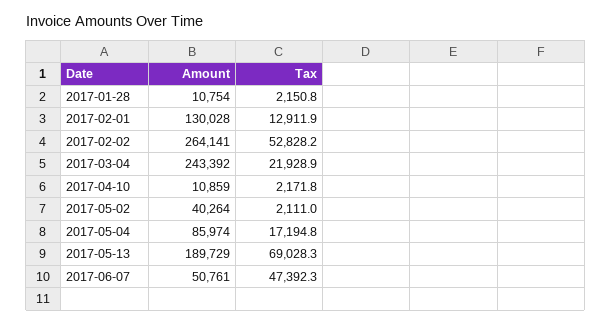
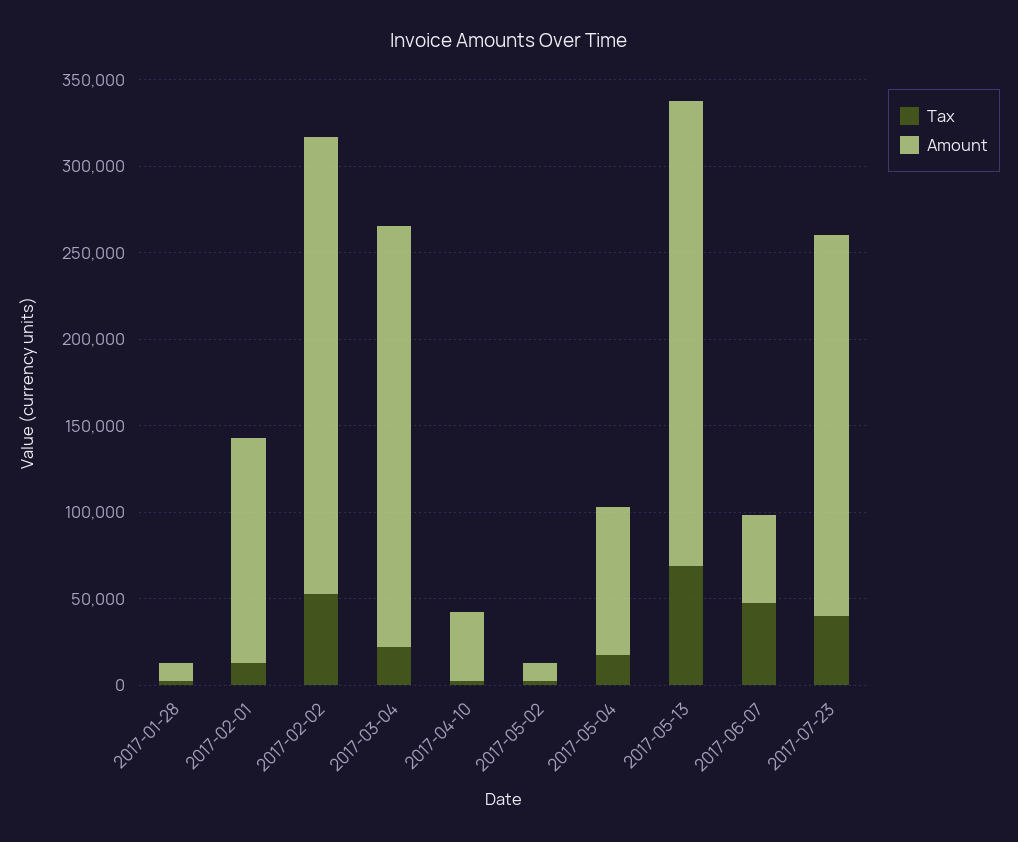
Amount, 2017-04-10: 10859 -> 40000
Amount, 2017-05-02: 40264 -> 10000
Amount, 2017-05-13: 189729 -> 270000
Tax, 2017-07-23: none -> 40000
Amount, 2017-07-23: none -> 220000

